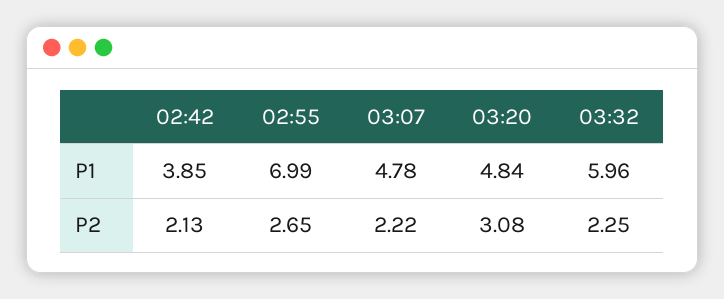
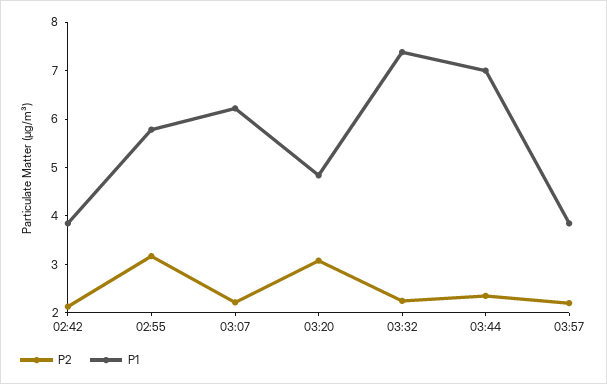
P1, 02:55: 6.99 -> 5.8
P1, 03:07: 4.78 -> 6.2
P1, 03:32: 5.96 -> 7.4
P2, 02:55: 2.65 -> 3.2
P2, 03:44: none -> 2.4
P1, 03:44: none -> 7
P2, 03:57: none -> 2.2
P1, 03:57: none -> 3.8

